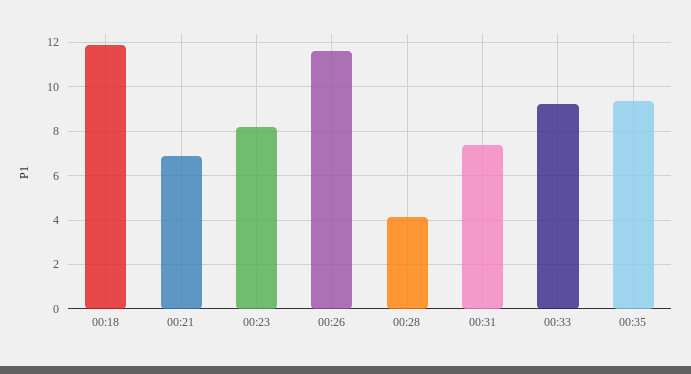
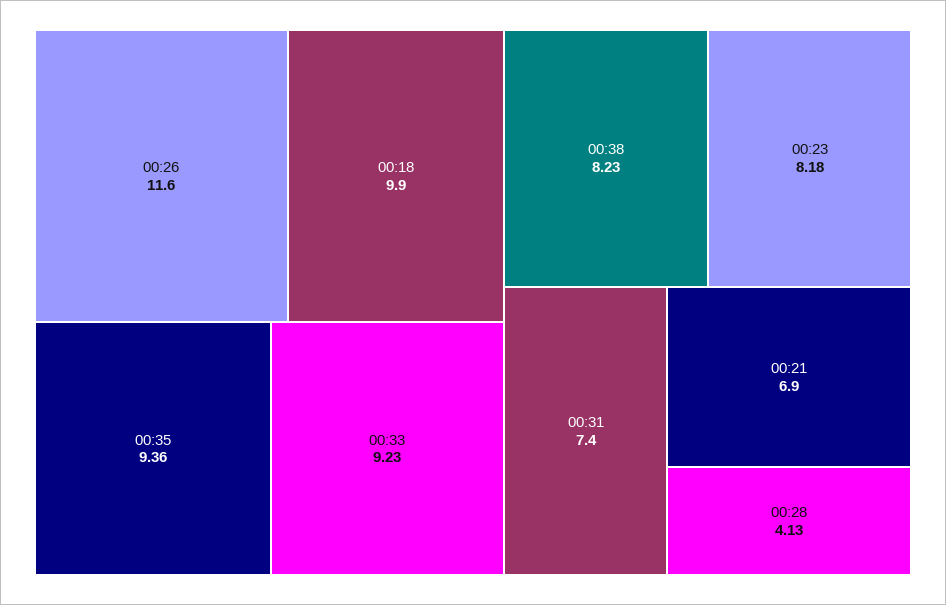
00:18: 12 -> 9.9
00:38: none -> 8.23

